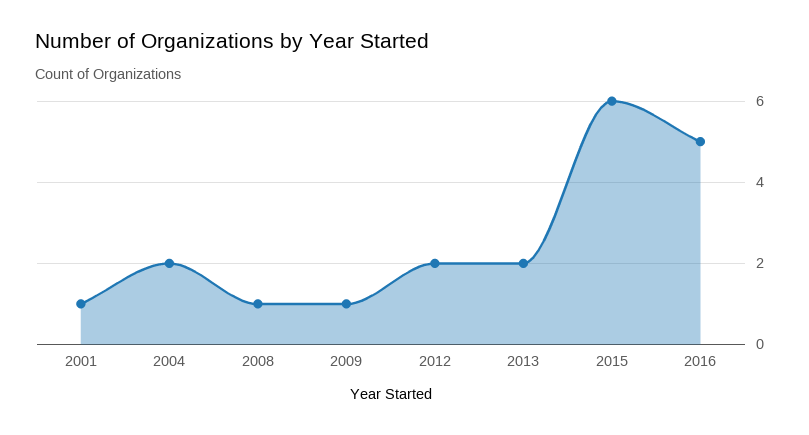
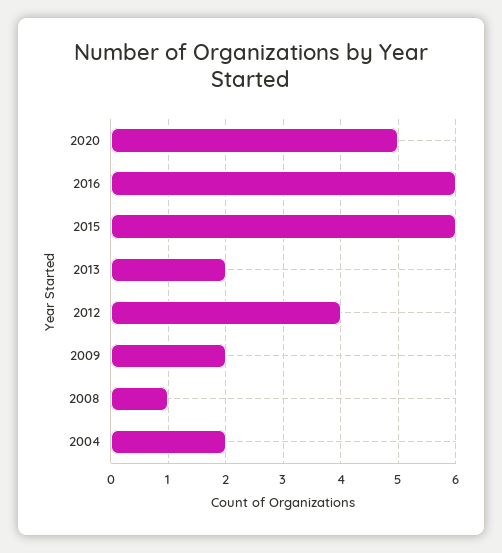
2001: 1 -> none
2009: 1 -> 2
2012: 2 -> 4
2016: 5 -> 6
2020: none -> 5

